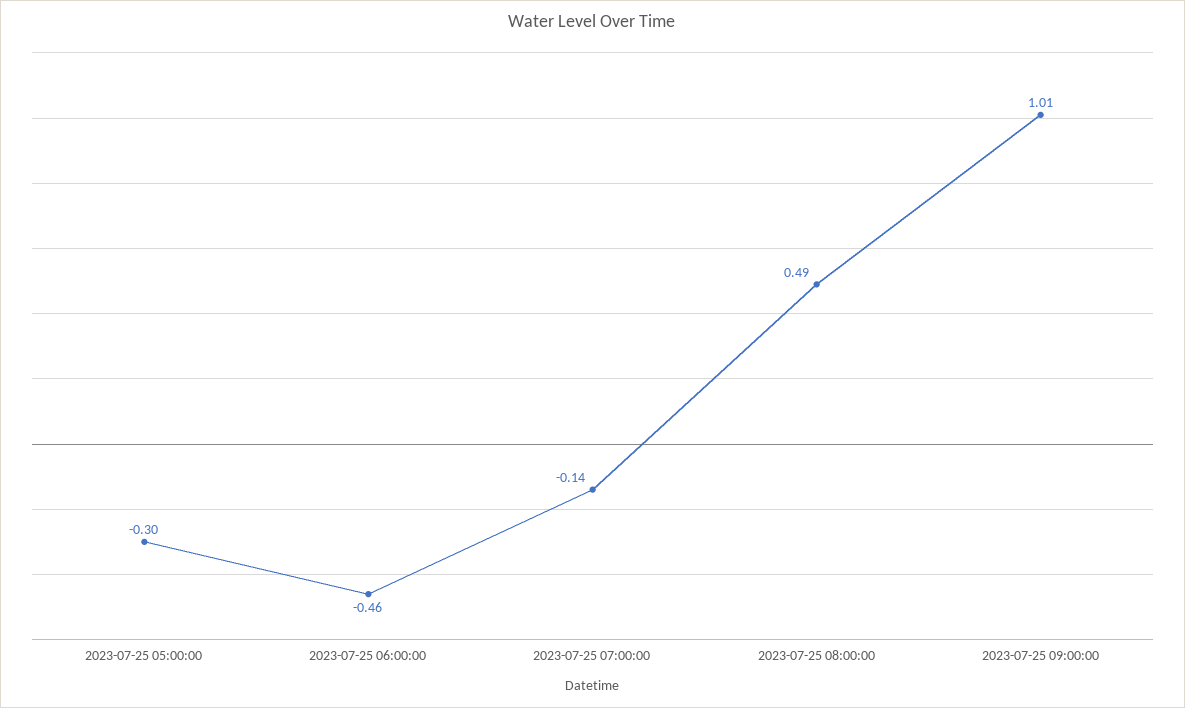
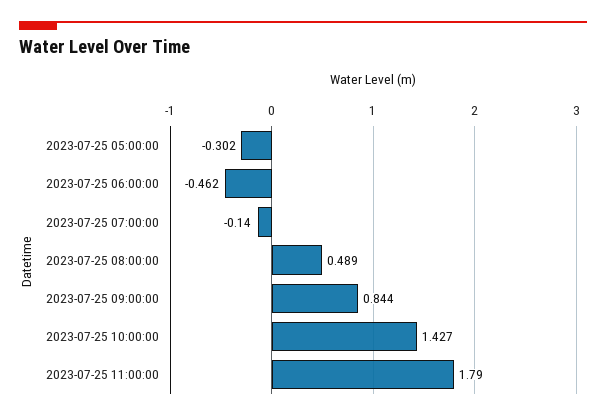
2023-07-25 09:00:00: 1.01 -> 0.844
2023-07-25 10:00:00: none -> 1.427
2023-07-25 11:00:00: none -> 1.79

